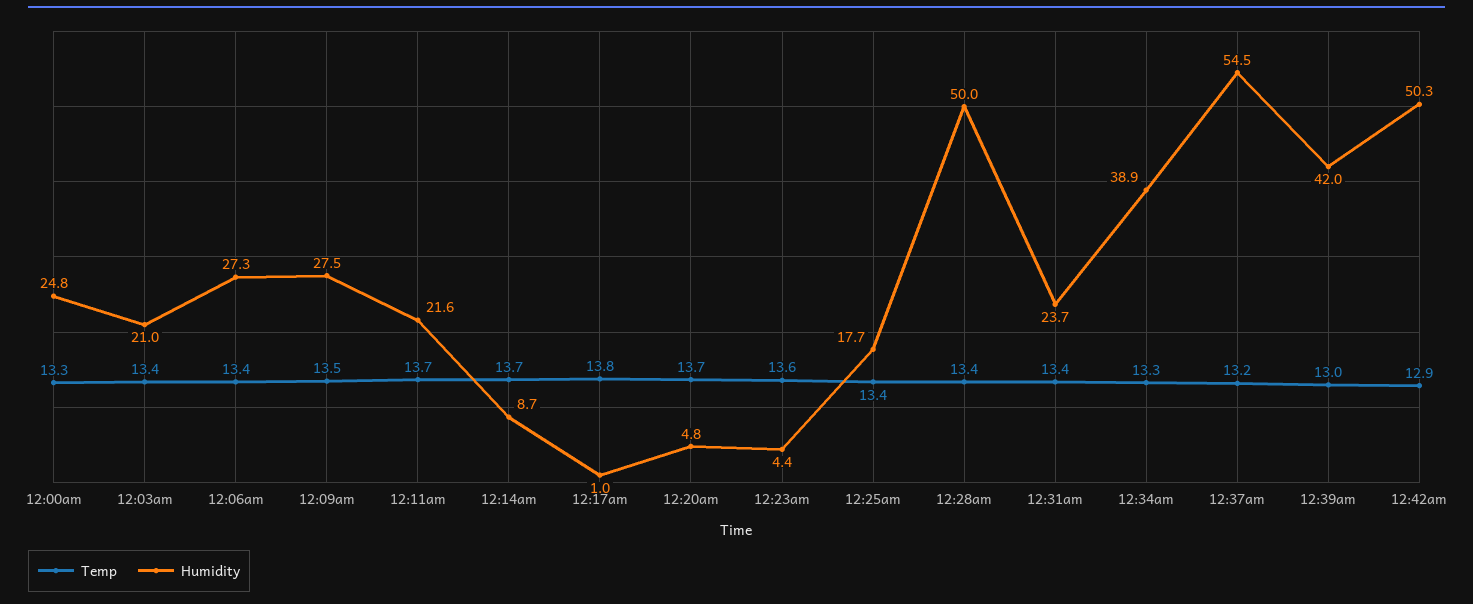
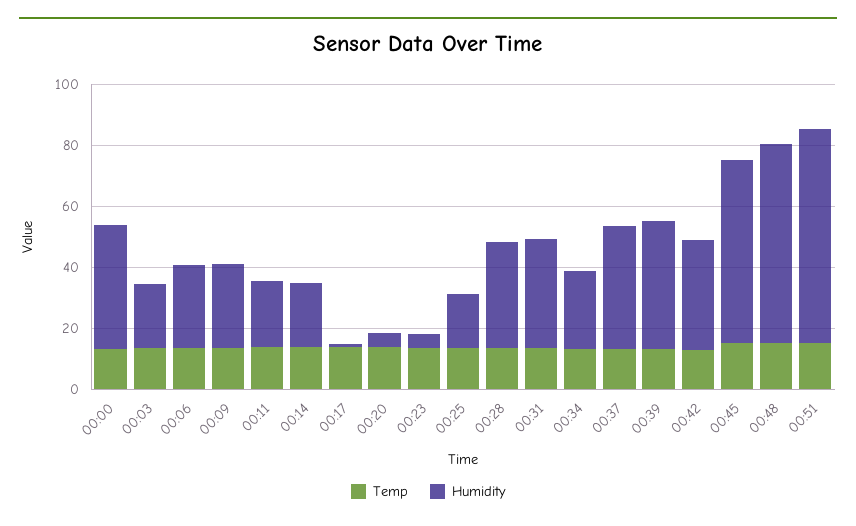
Humidity, 12:00am: 24.8 -> 40
Humidity, 12:14am: 8.7 -> 20
Humidity, 12:28am: 50 -> 35
Humidity, 12:31am: 23.7 -> 35
Humidity, 12:34am: 38.9 -> 25
Humidity, 12:37am: 54.5 -> 40
Humidity, 12:42am: 50.3 -> 35
Temp, 00:45: none -> 15
Humidity, 00:45: none -> 60
Temp, 00:48: none -> 15
Humidity, 00:48: none -> 65
Temp, 00:51: none -> 15
Humidity, 00:51: none -> 70

